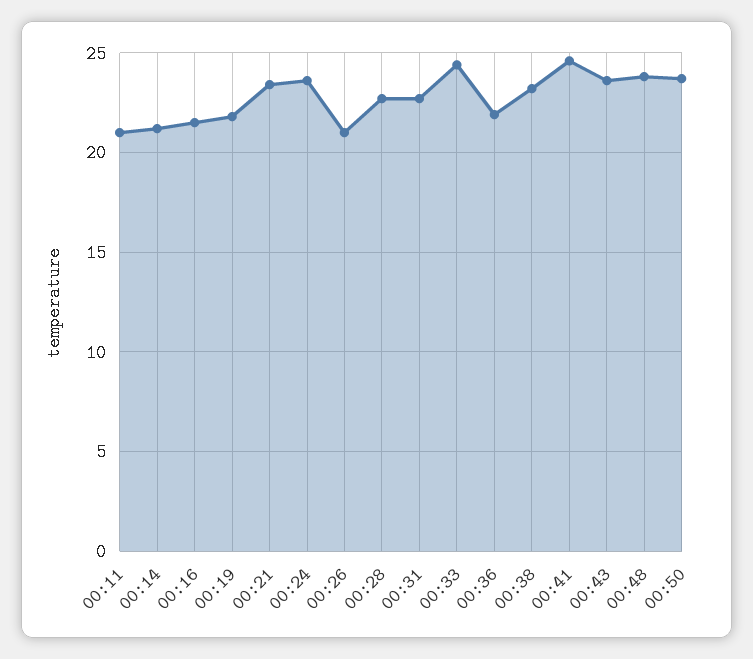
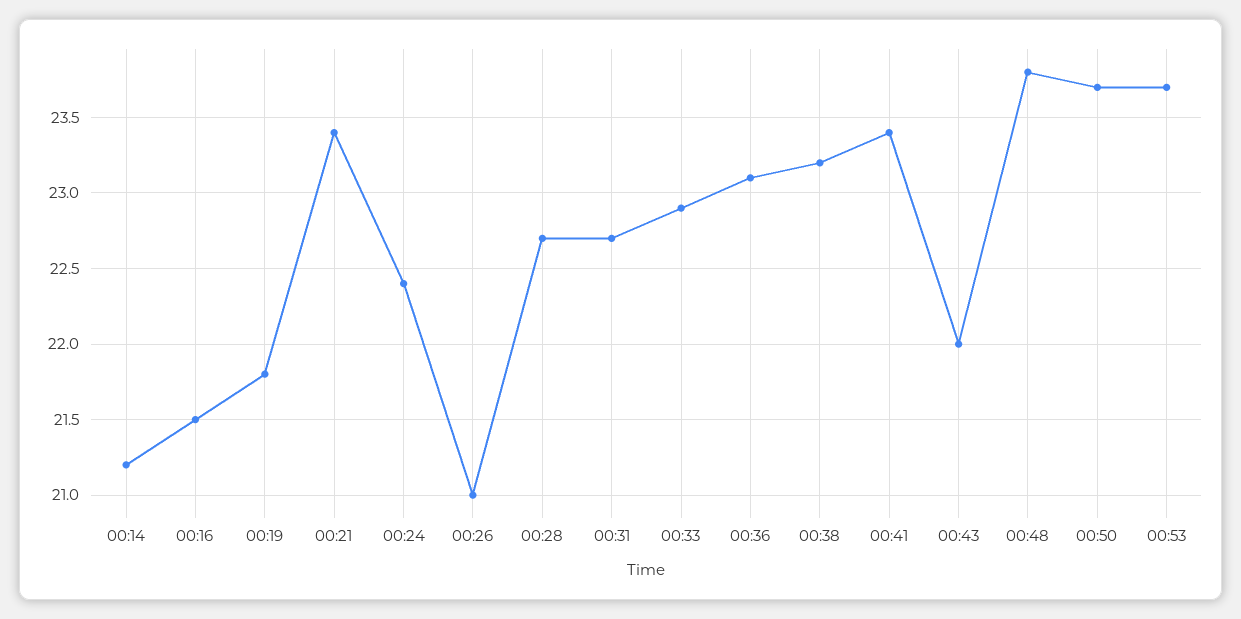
00:11: 21 -> none
00:24: 23.5 -> 22.4
00:33: 24.5 -> 22.9
00:36: 22 -> 23.1
00:41: 24.5 -> 23.4
00:43: 23.5 -> 22
00:53: none -> 23.7

